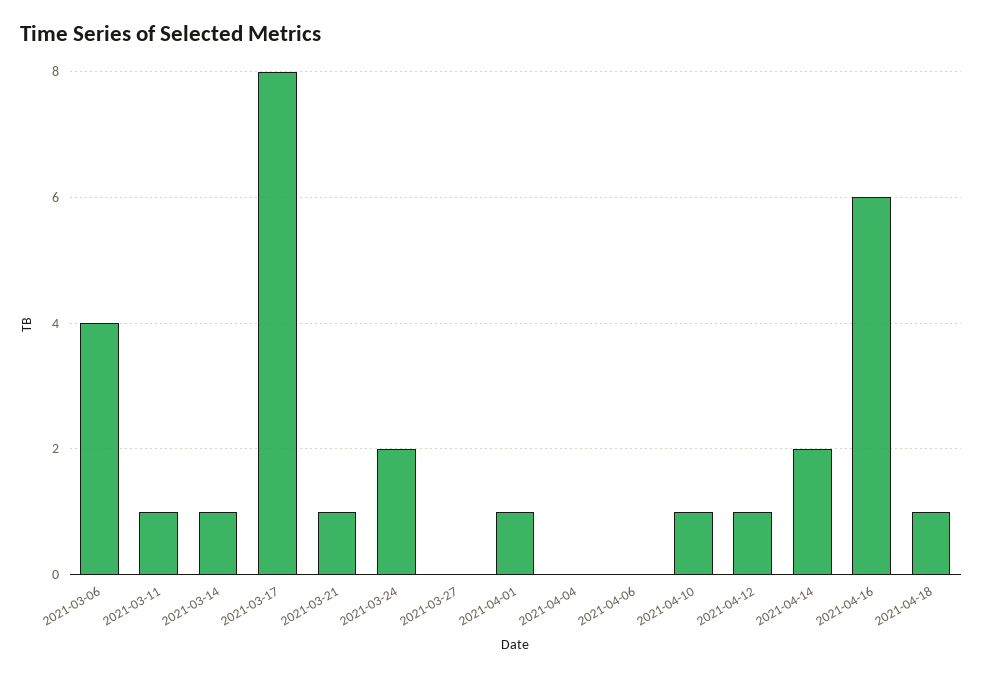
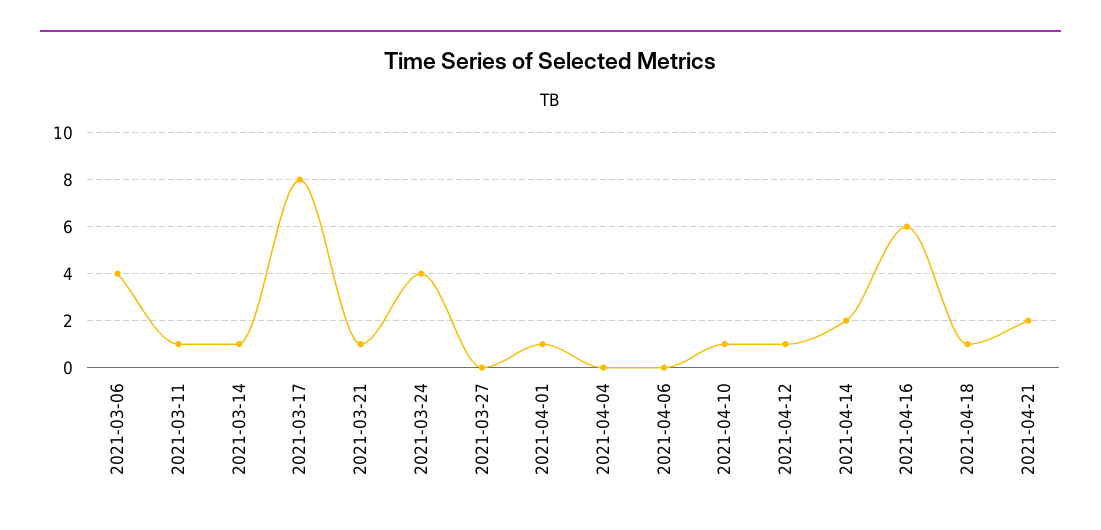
2021-03-24: 2 -> 4
2021-04-21: none -> 2

